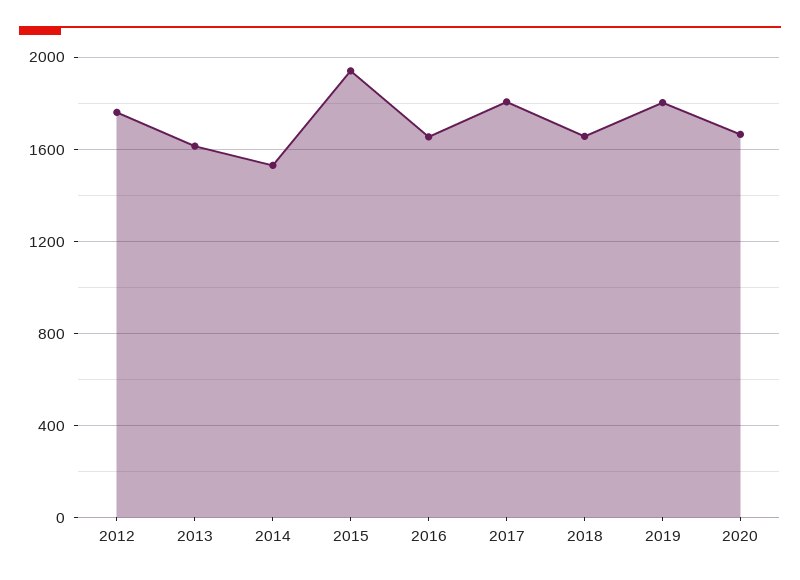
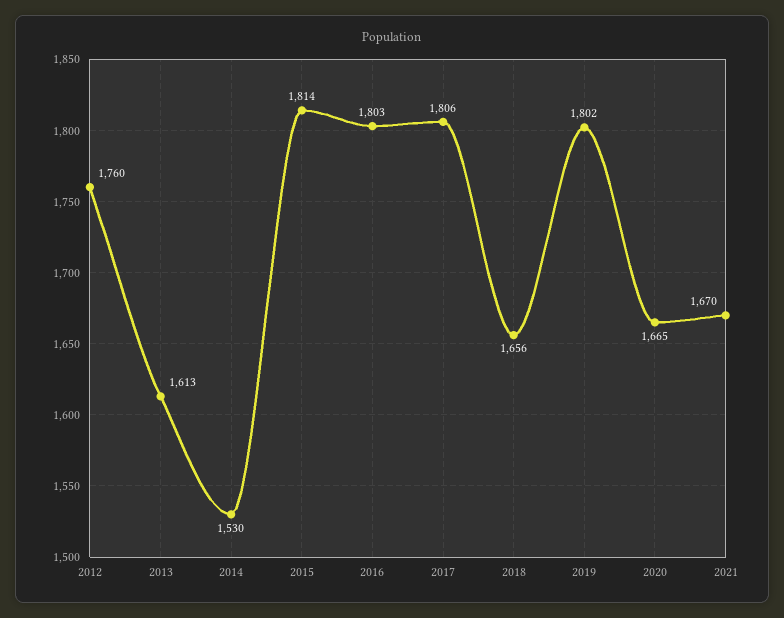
2015: 1950 -> 1814
2016: 1650 -> 1803
2021: none -> 1670

